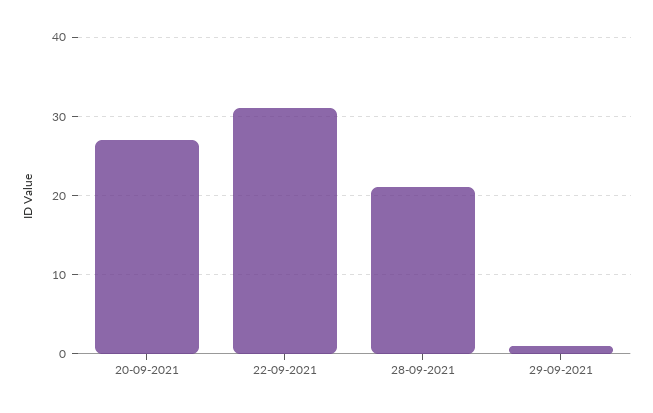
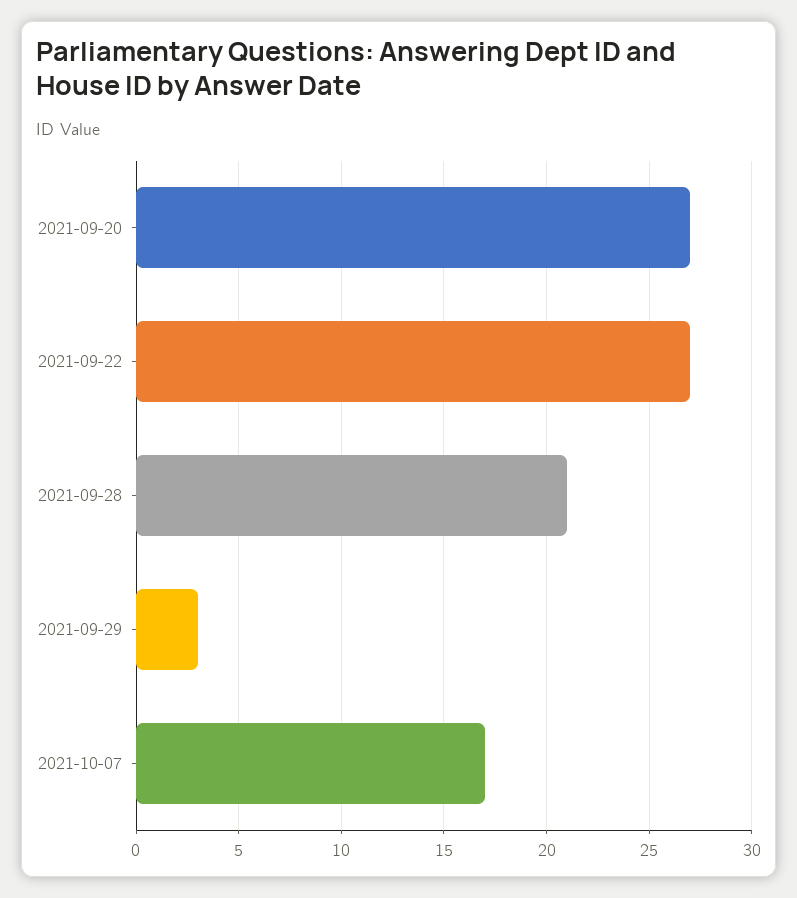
22-09-2021: 31 -> 27
29-09-2021: 1 -> 3
2021-10-07: none -> 17

